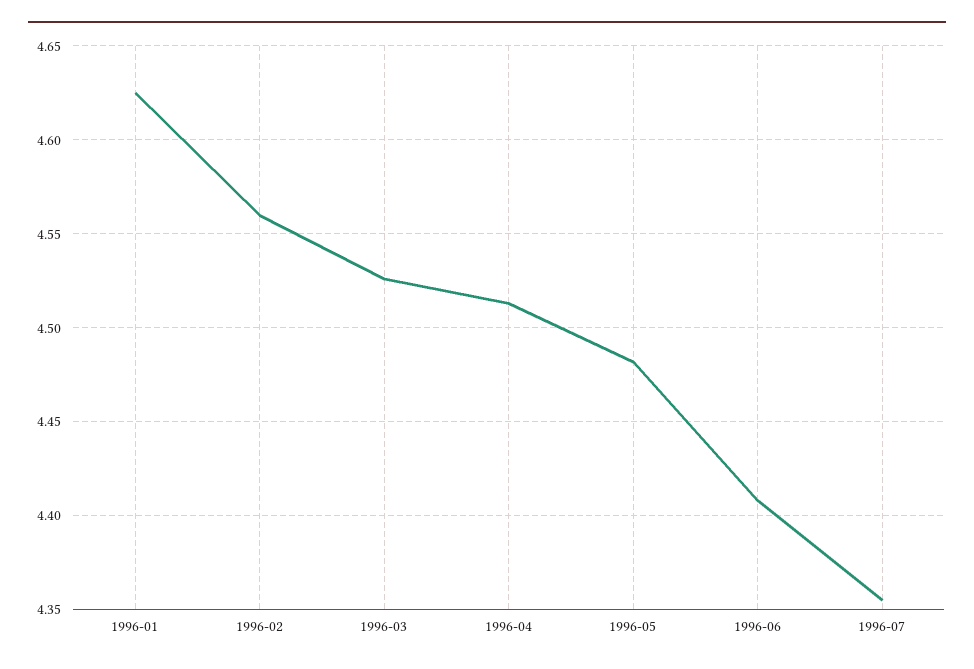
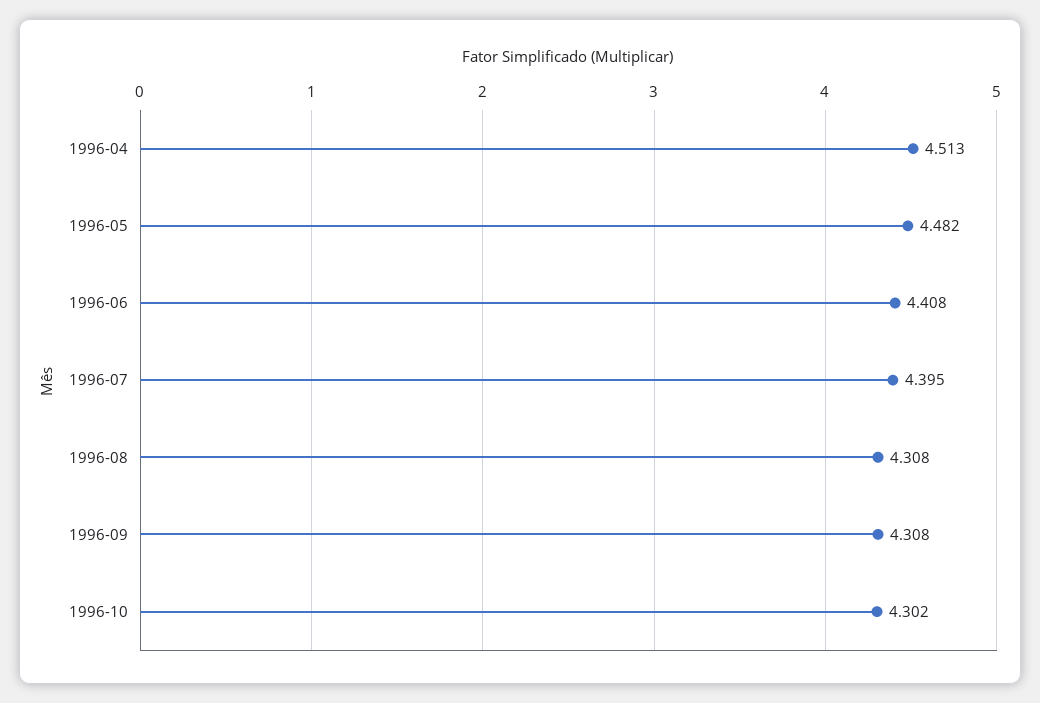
1996-01: 4.625 -> none
1996-02: 4.56 -> none
1996-03: 4.525 -> none
1996-07: 4.355 -> 4.395
1996-08: none -> 4.308
1996-09: none -> 4.308
1996-10: none -> 4.302

